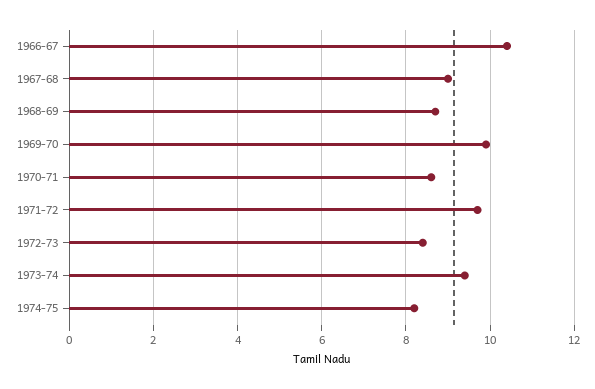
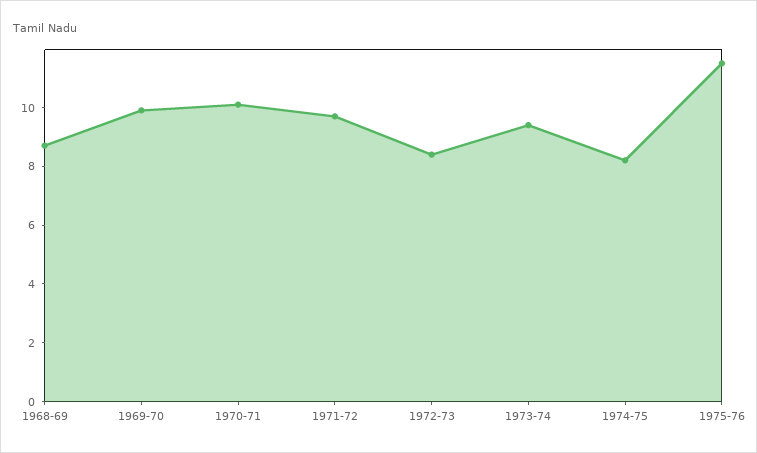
1966-67: 10.5 -> none
1967-68: 9 -> none
1970-71: 8.5 -> 10
1975-76: none -> 11.5

